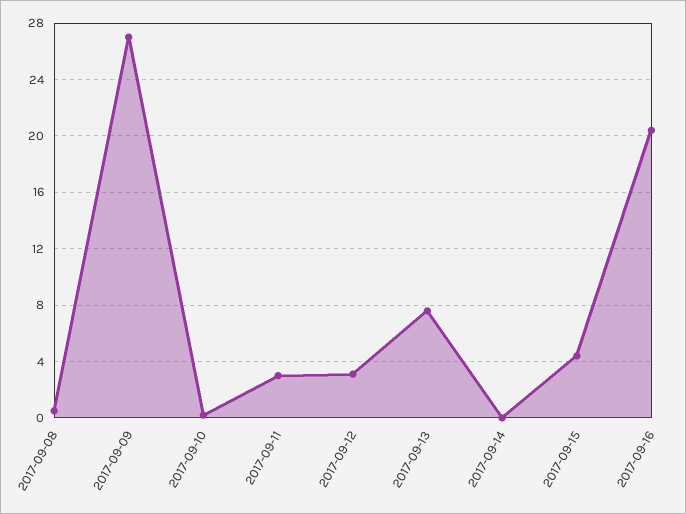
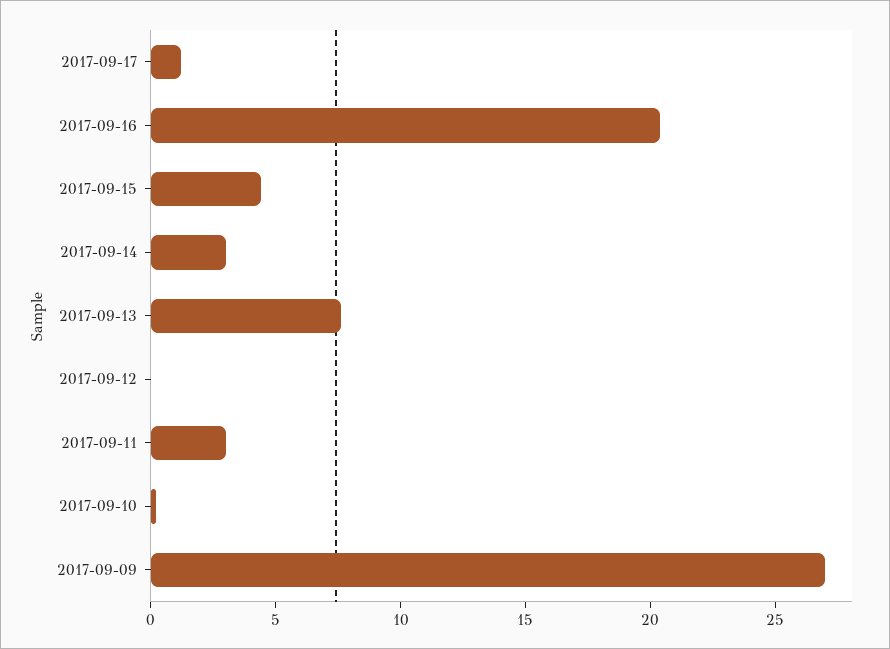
2017-09-08: 0.5 -> none
2017-09-12: 3 -> 0
2017-09-14: 0 -> 3
2017-09-17: none -> 1

